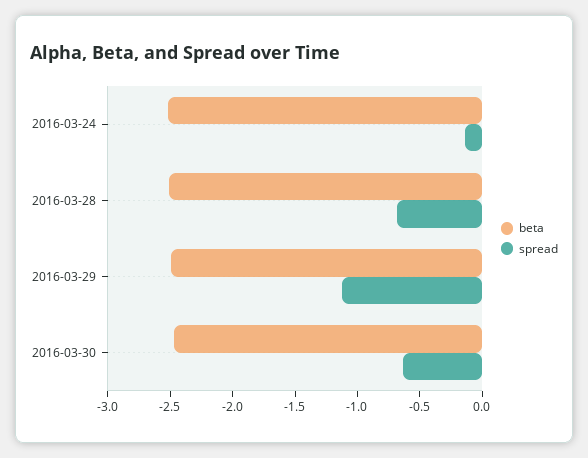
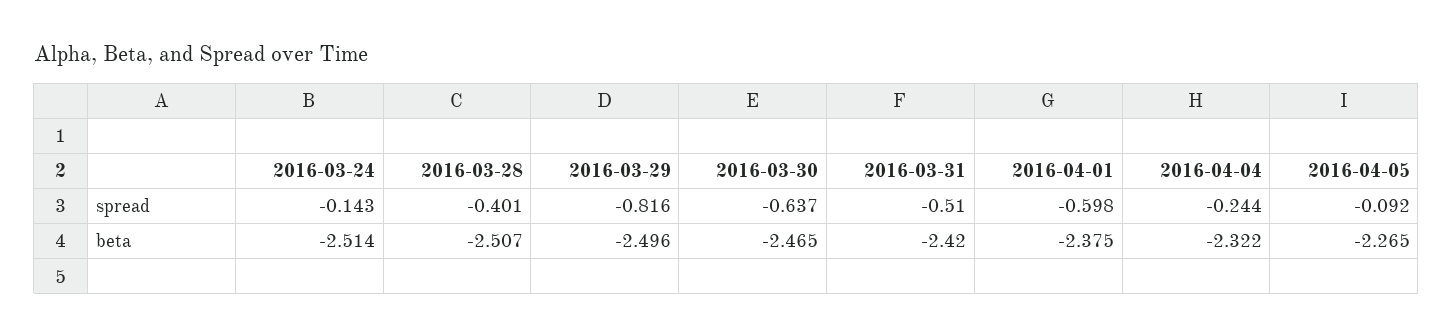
spread, 2016-03-28: -0.7 -> -0.401
spread, 2016-03-29: -1.1 -> -0.816
spread, 2016-03-31: none -> -0.51
spread, 2016-04-01: none -> -0.598
spread, 2016-04-04: none -> -0.244
spread, 2016-04-05: none -> -0.092
beta, 2016-03-31: none -> -2.42
beta, 2016-04-01: none -> -2.375
beta, 2016-04-04: none -> -2.322
beta, 2016-04-05: none -> -2.265

